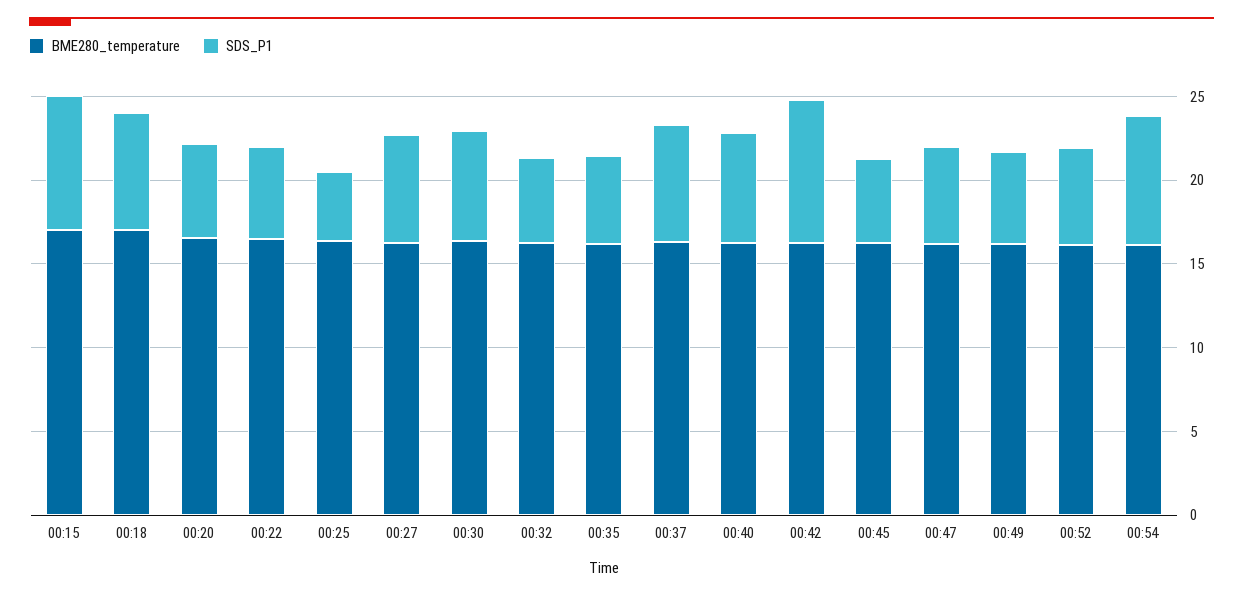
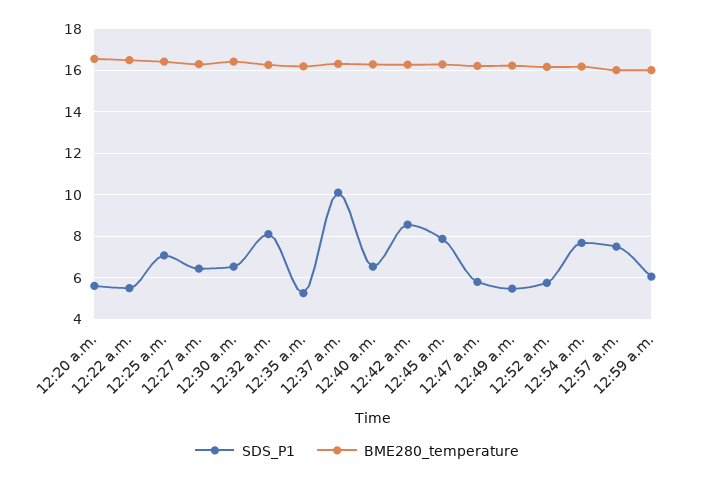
BME280_temperature, 00:15: 17 -> none
SDS_P1, 00:15: 8 -> none
BME280_temperature, 00:18: 17 -> none
SDS_P1, 00:18: 7 -> none
SDS_P1, 00:25: 4 -> 7
SDS_P1, 00:32: 5 -> 8
SDS_P1, 00:37: 7 -> 10
SDS_P1, 00:45: 5 -> 8
SDS_P1, 12:57 a.m.: none -> 7.5
BME280_temperature, 12:57 a.m.: none -> 16
SDS_P1, 12:59 a.m.: none -> 6
BME280_temperature, 12:59 a.m.: none -> 16

